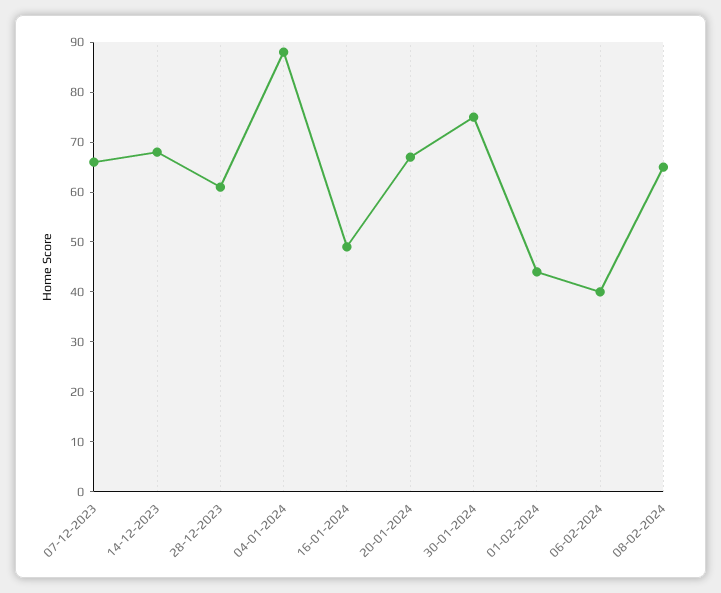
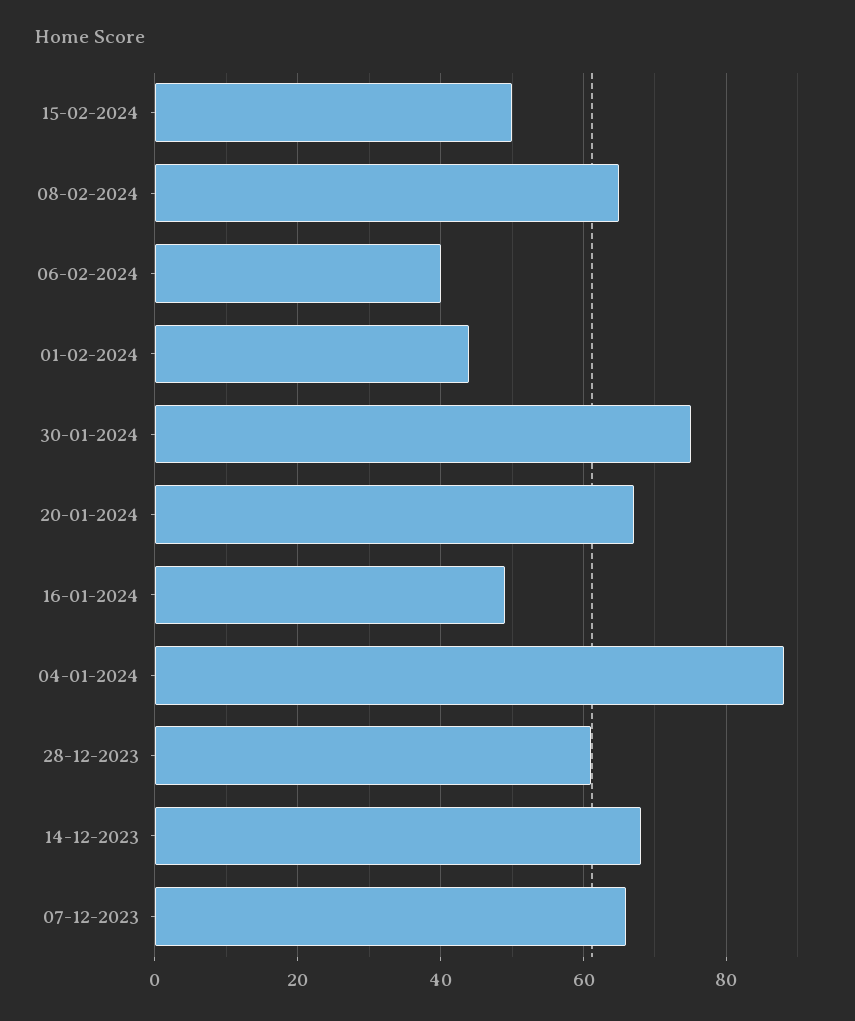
15-02-2024: none -> 50

